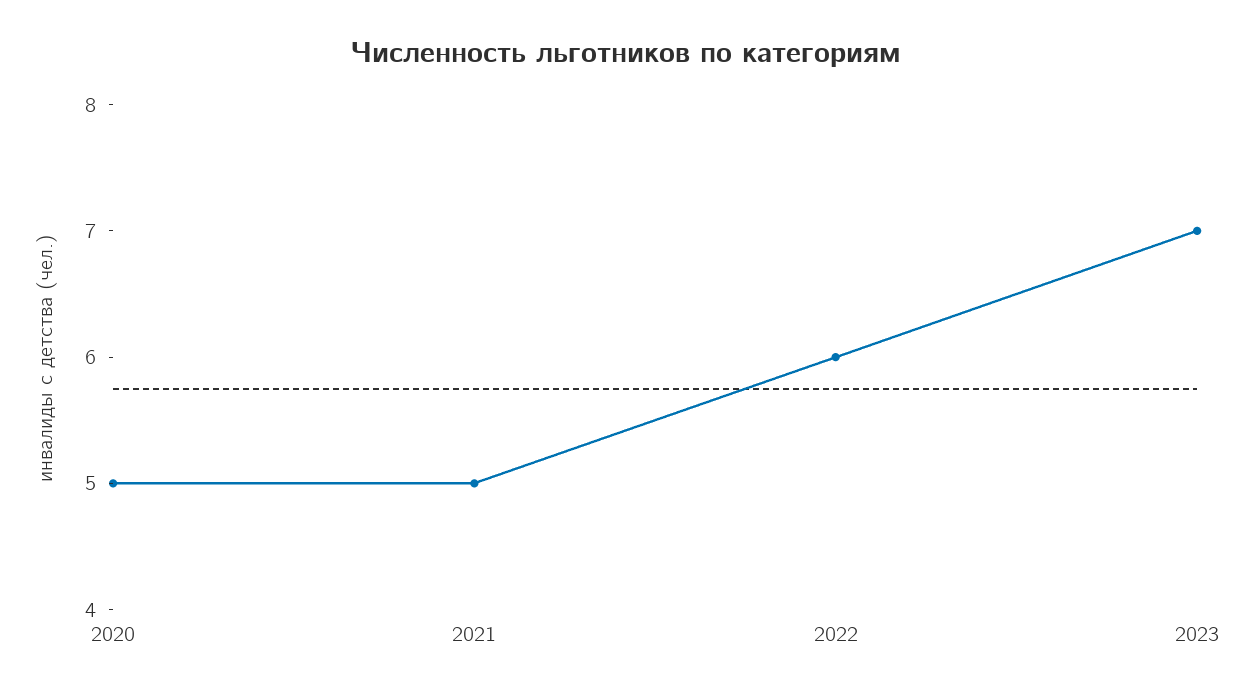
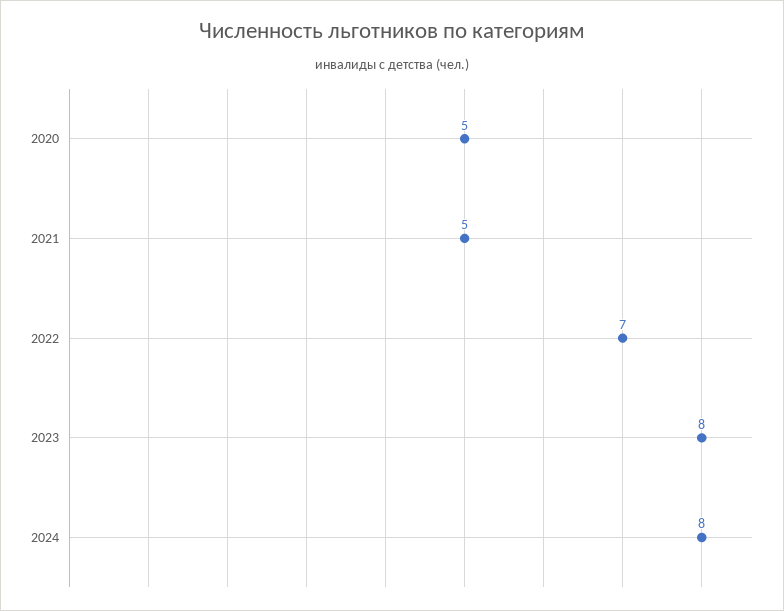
2022: 6 -> 7
2023: 7 -> 8
2024: none -> 8

